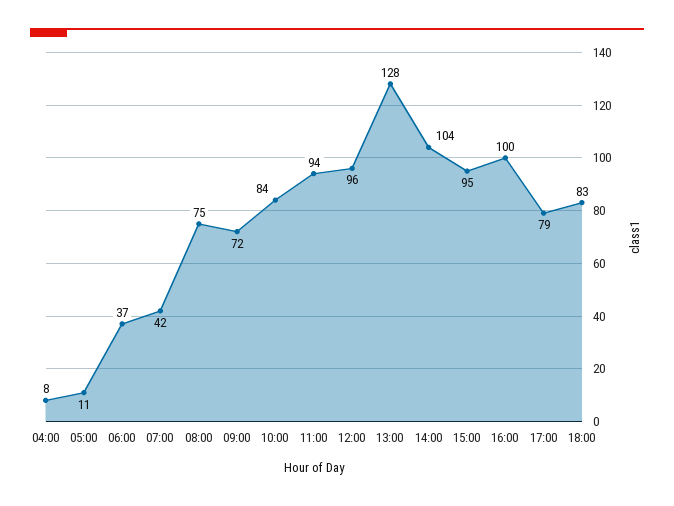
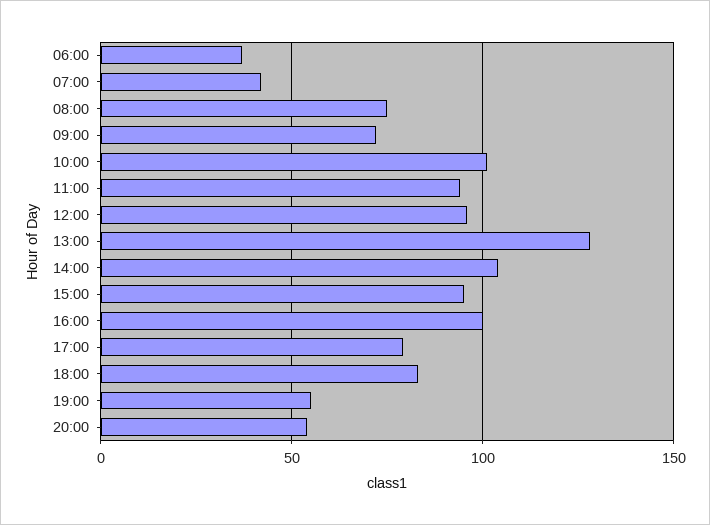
04:00: 8 -> none
05:00: 11 -> none
10:00: 84 -> 100
19:00: none -> 55
20:00: none -> 55

